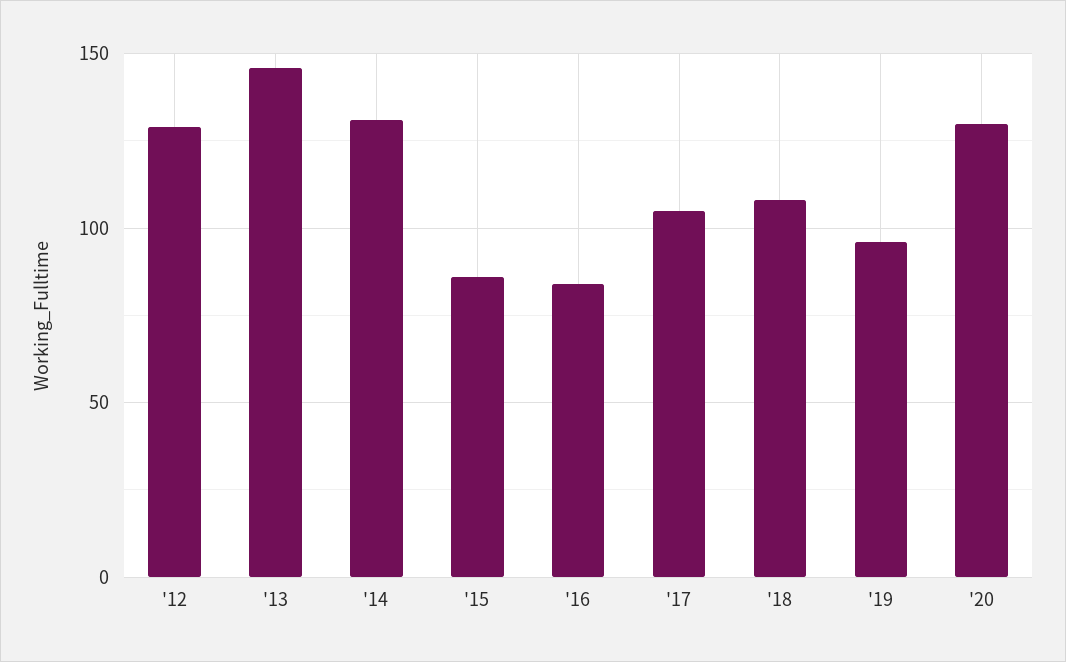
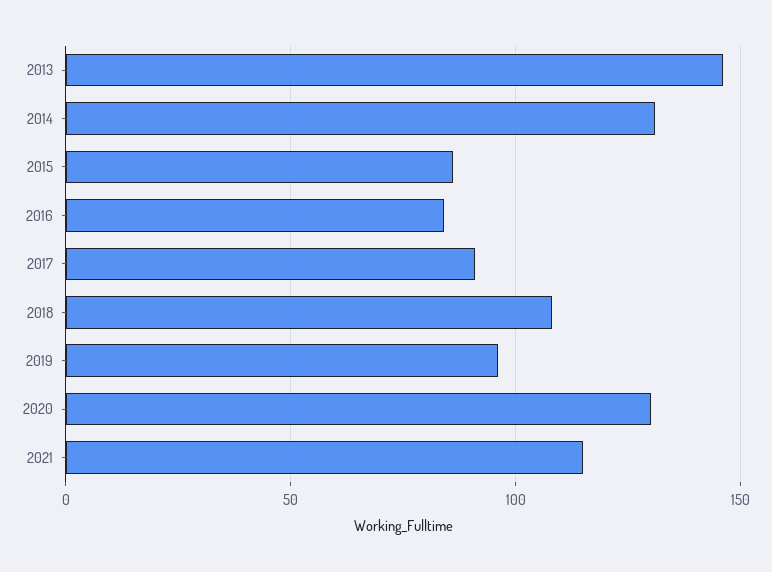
'12: 130 -> none
'17: 105 -> 90
2021: none -> 115

